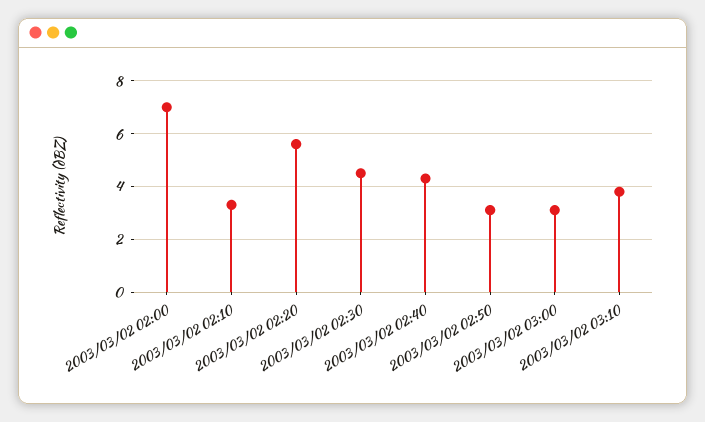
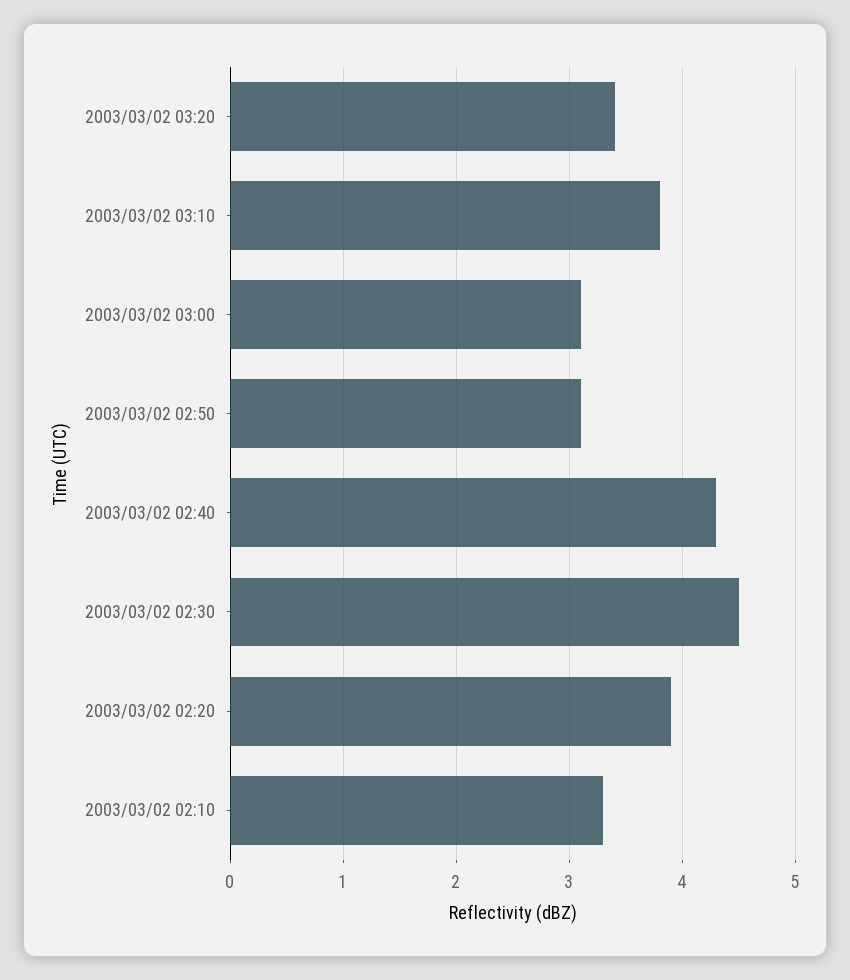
2003/03/02 02:00: 7 -> none
2003/03/02 02:20: 5.5 -> 3.9
2003/03/02 03:20: none -> 3.4

